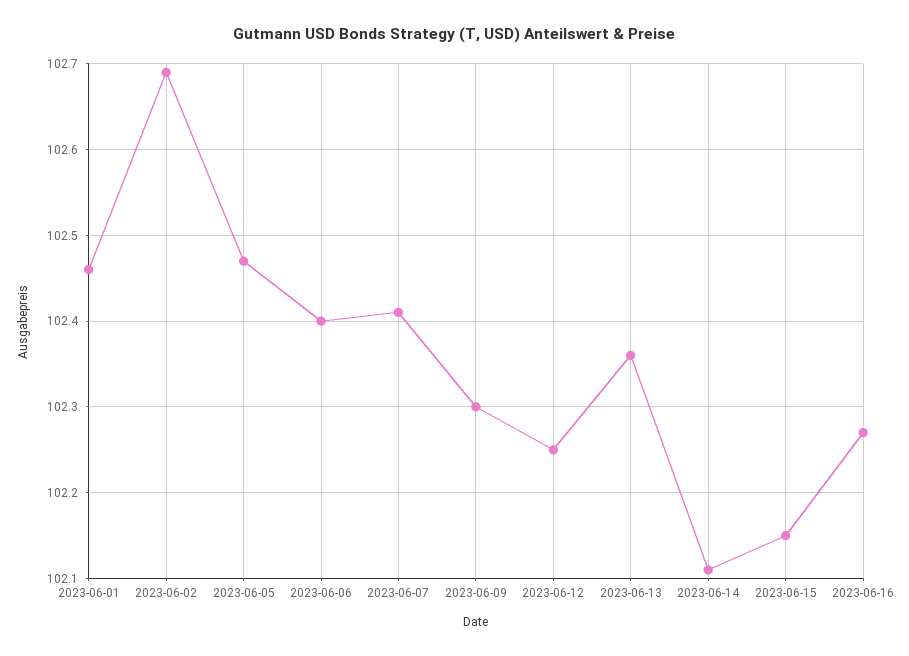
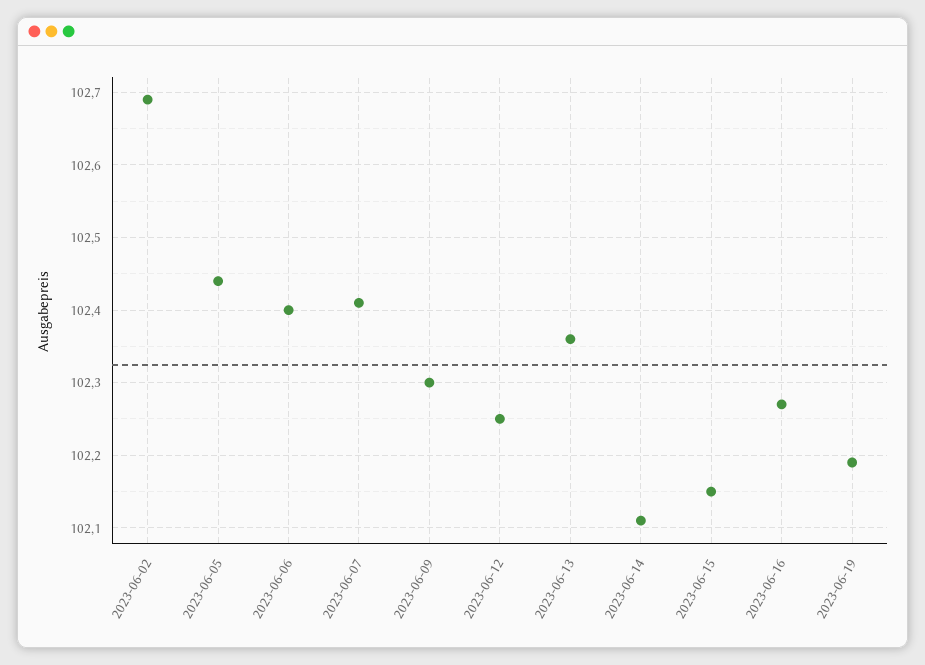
2023-06-01: 102.46 -> none
2023-06-05: 102.47 -> 102.44
2023-06-19: none -> 102.19

